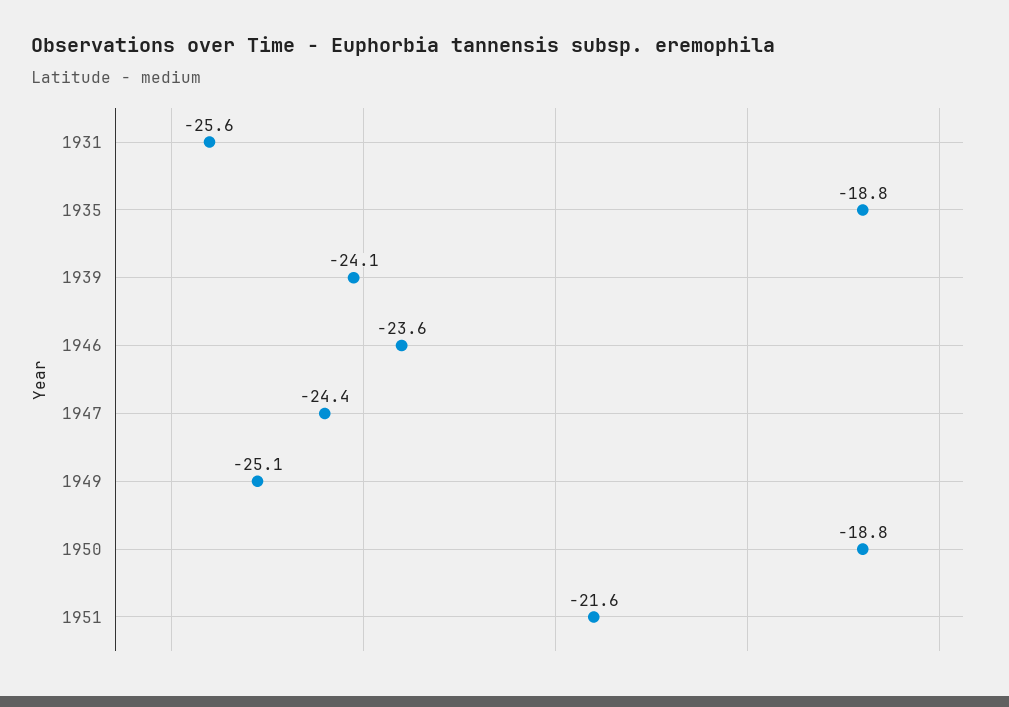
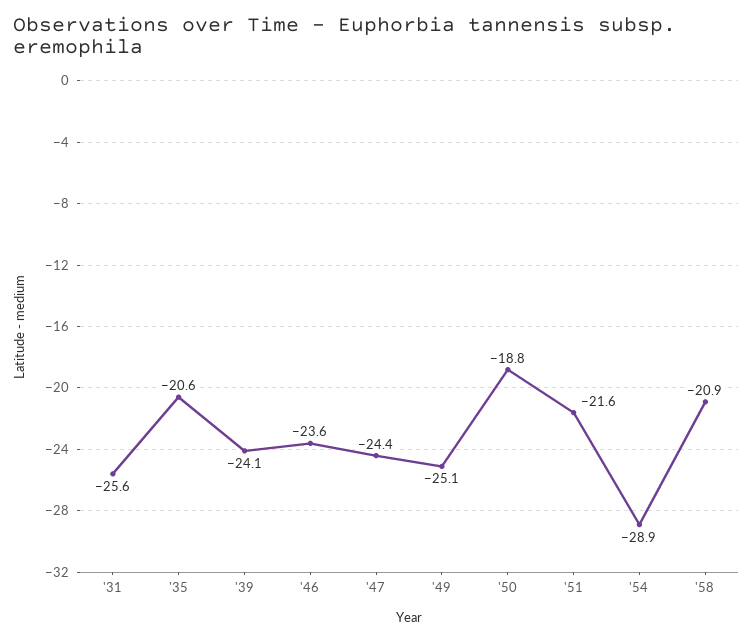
1935: -18.8 -> -20.6
'54: none -> -28.9
'58: none -> -20.9

